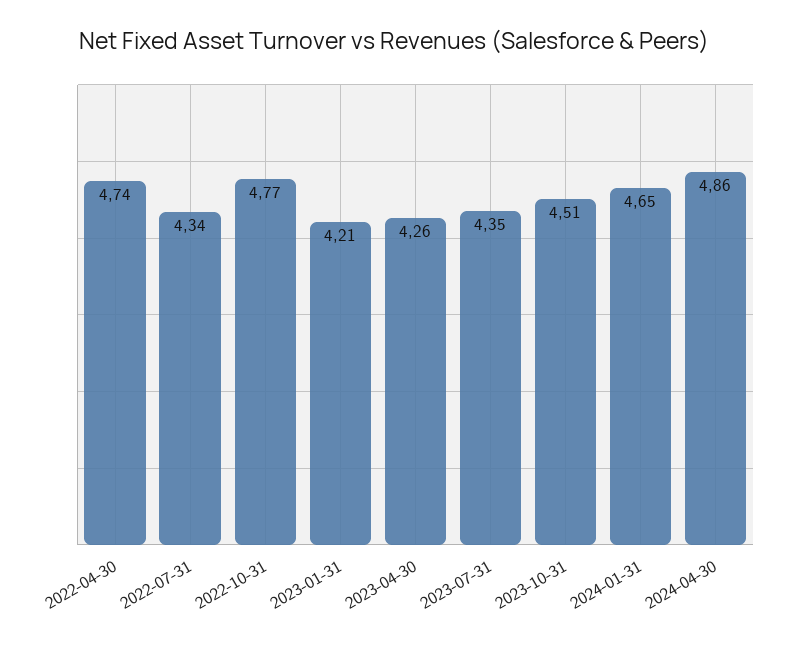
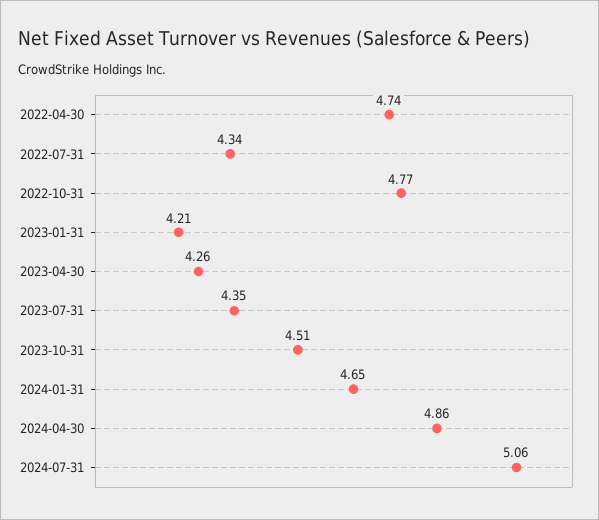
2024-07-31: none -> 5.06

